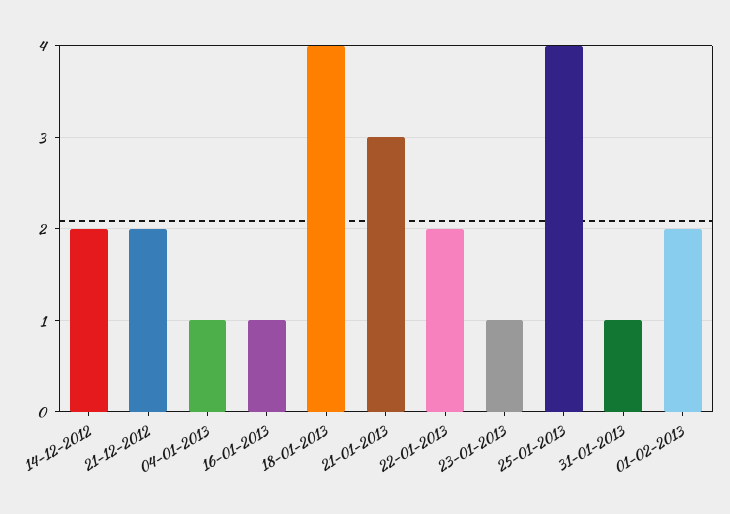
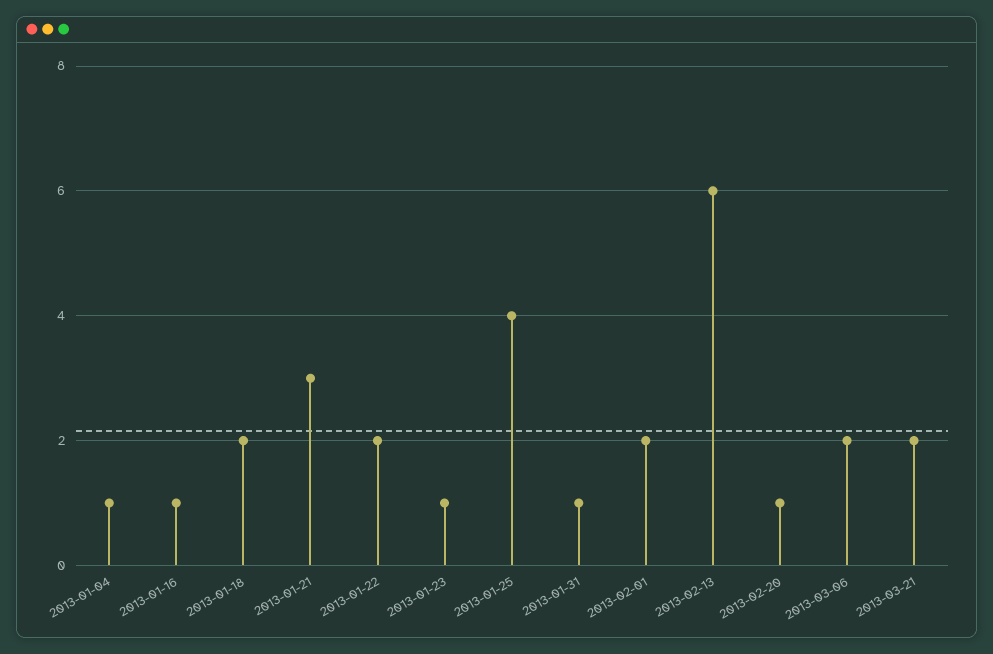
14-12-2012: 2 -> none
21-12-2012: 2 -> none
18-01-2013: 4 -> 2
2013-02-13: none -> 6
2013-02-20: none -> 1
2013-03-06: none -> 2
2013-03-21: none -> 2

